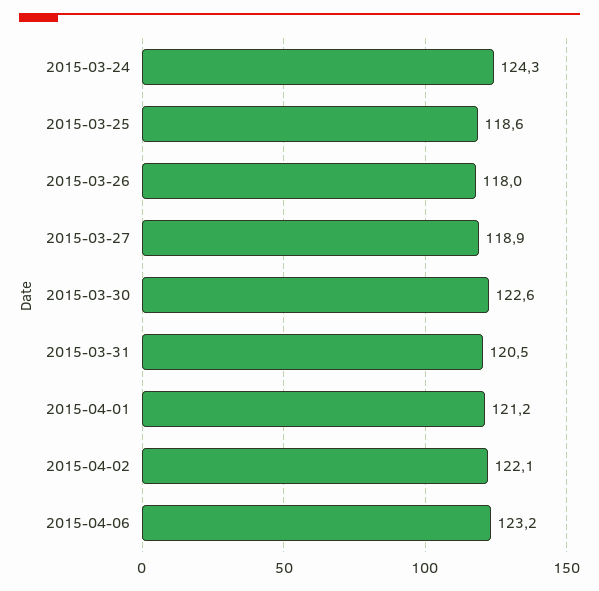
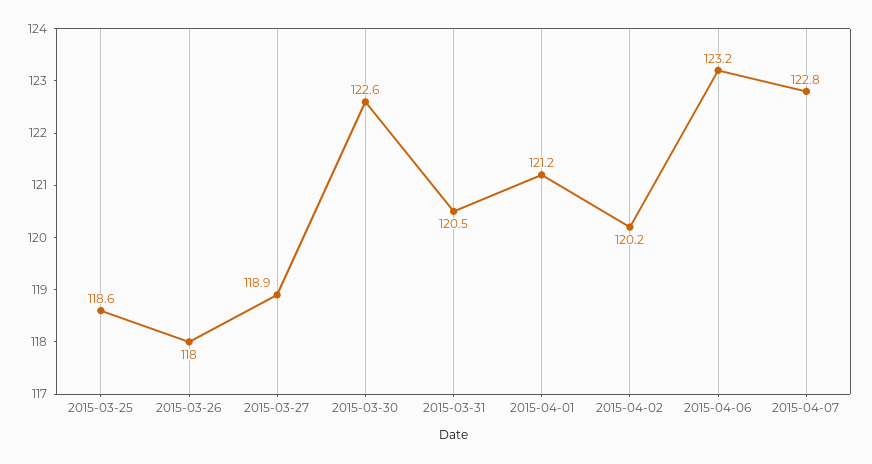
2015-03-24: 124.3 -> none
2015-04-02: 122.1 -> 120.2
2015-04-07: none -> 122.8

